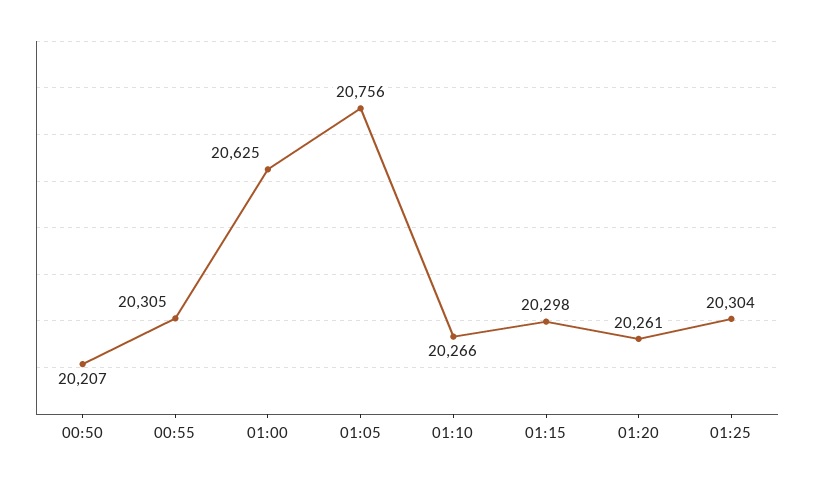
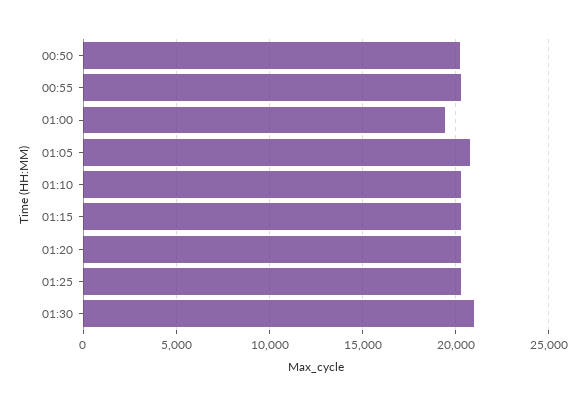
01:00: 20625 -> 19500
01:30: none -> 21000

